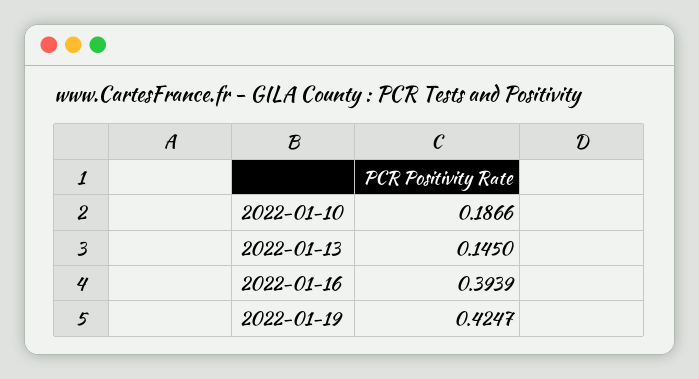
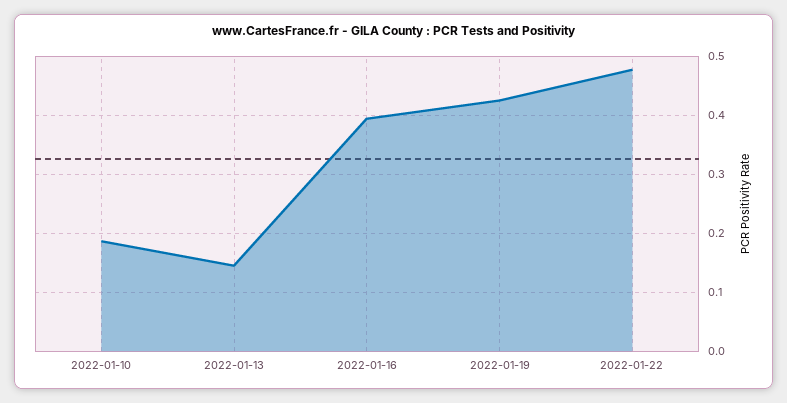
2022-01-22: none -> 0.48

